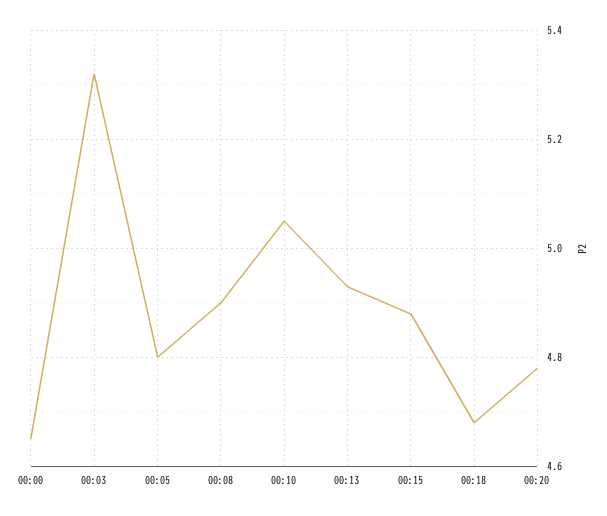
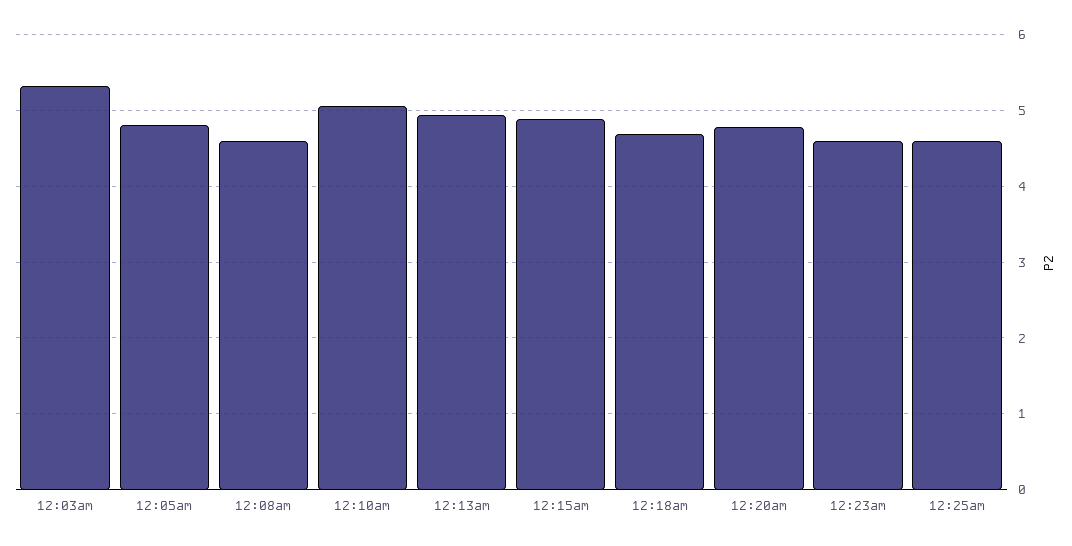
00:00: 4.65 -> none
00:08: 4.9 -> 4.6
12:23am: none -> 4.6
12:25am: none -> 4.6

